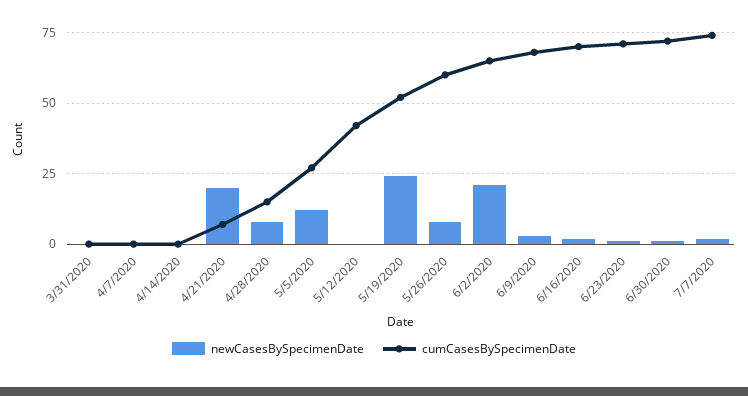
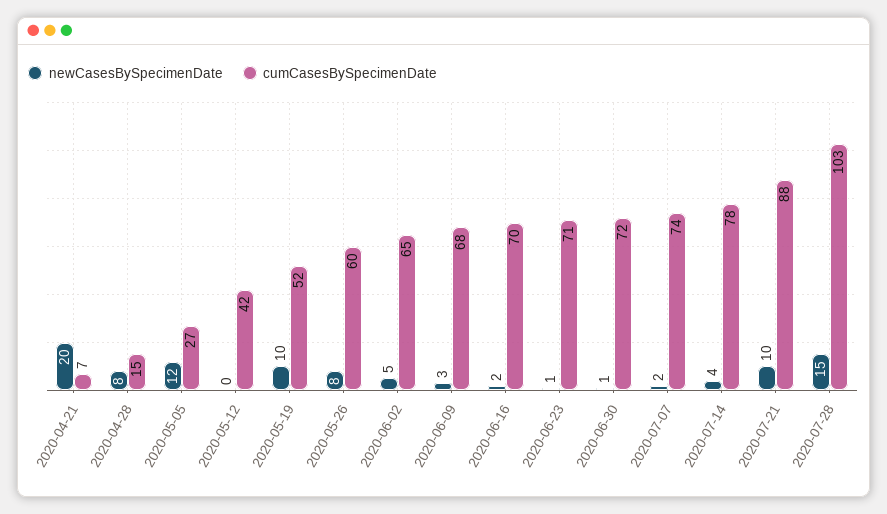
newCasesBySpecimenDate, 3/31/2020: 0 -> none
cumCasesBySpecimenDate, 3/31/2020: 0 -> none
newCasesBySpecimenDate, 4/7/2020: 0 -> none
cumCasesBySpecimenDate, 4/7/2020: 0 -> none
newCasesBySpecimenDate, 4/14/2020: 0 -> none
cumCasesBySpecimenDate, 4/14/2020: 0 -> none
newCasesBySpecimenDate, 5/19/2020: 25 -> 10
newCasesBySpecimenDate, 6/2/2020: 20 -> 5
newCasesBySpecimenDate, 2020-07-14: none -> 4
cumCasesBySpecimenDate, 2020-07-14: none -> 78
newCasesBySpecimenDate, 2020-07-21: none -> 10
cumCasesBySpecimenDate, 2020-07-21: none -> 88
newCasesBySpecimenDate, 2020-07-28: none -> 15
cumCasesBySpecimenDate, 2020-07-28: none -> 103

